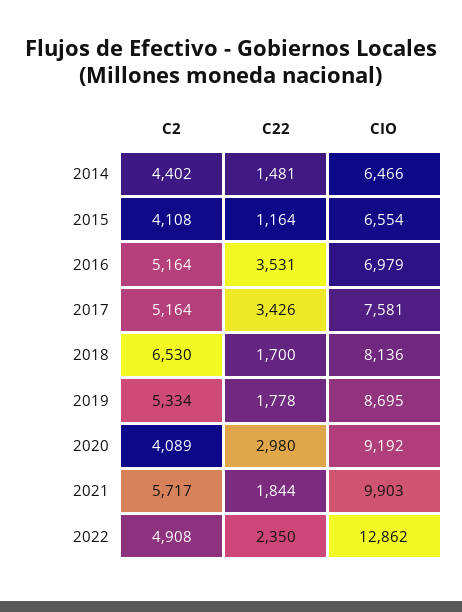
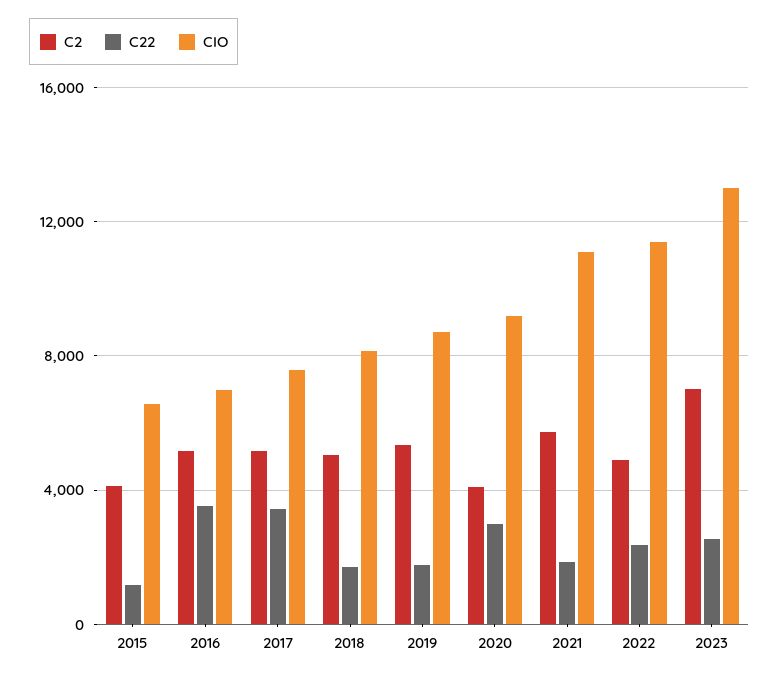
C2, 2014: 4402 -> none
C22, 2014: 1481 -> none
CIO, 2014: 6466 -> none
C2, 2018: 6530 -> 5000
CIO, 2021: 9903 -> 11000
CIO, 2022: 12862 -> 11500
C2, 2023: none -> 7000
C22, 2023: none -> 2500
CIO, 2023: none -> 13000

